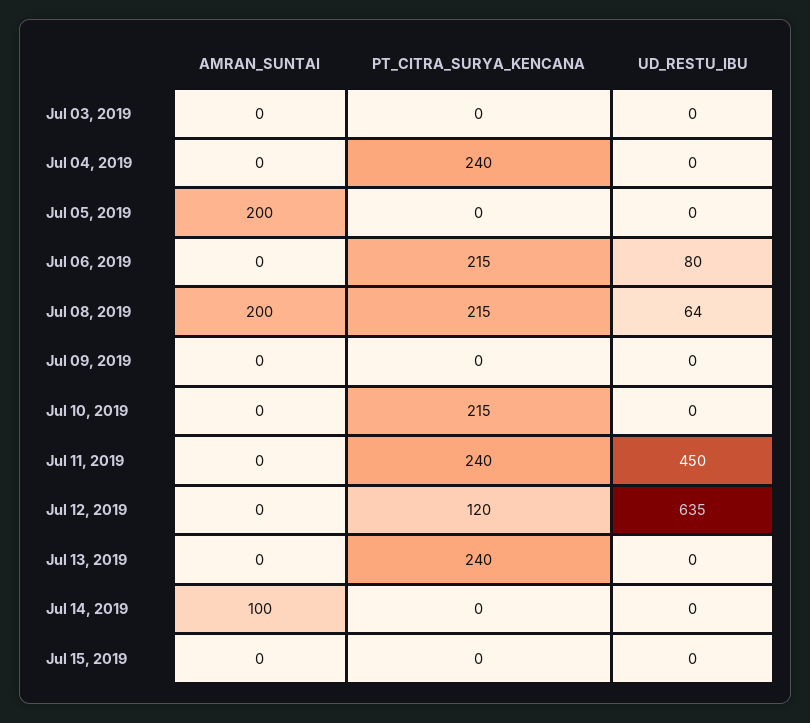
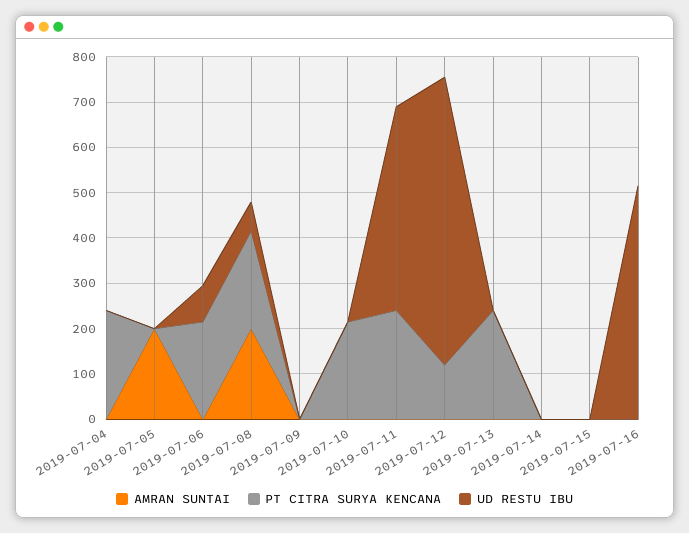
AMRAN_SUNTAI, Jul 03, 2019: 0 -> none
PT_CITRA_SURYA_KENCANA, Jul 03, 2019: 0 -> none
UD_RESTU_IBU, Jul 03, 2019: 0 -> none
AMRAN_SUNTAI, Jul 14, 2019: 100 -> 0
AMRAN_SUNTAI, 2019-07-16: none -> 0
PT_CITRA_SURYA_KENCANA, 2019-07-16: none -> 0
UD_RESTU_IBU, 2019-07-16: none -> 520

